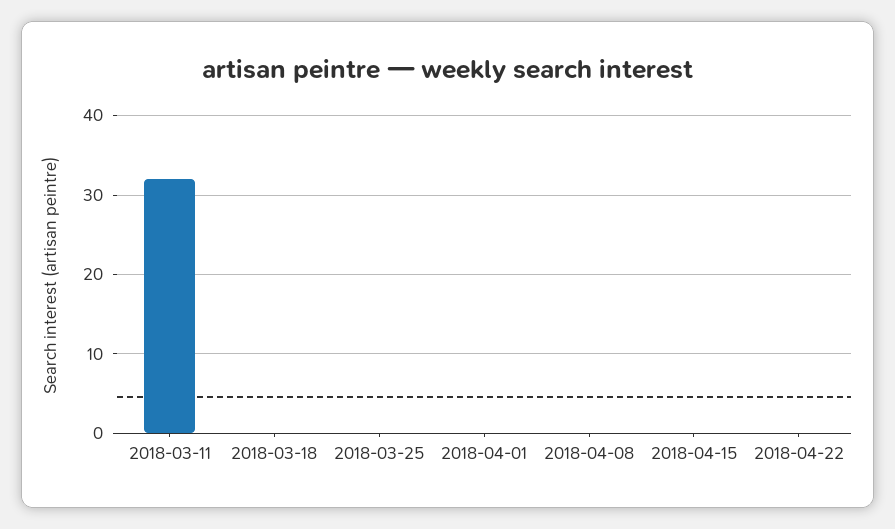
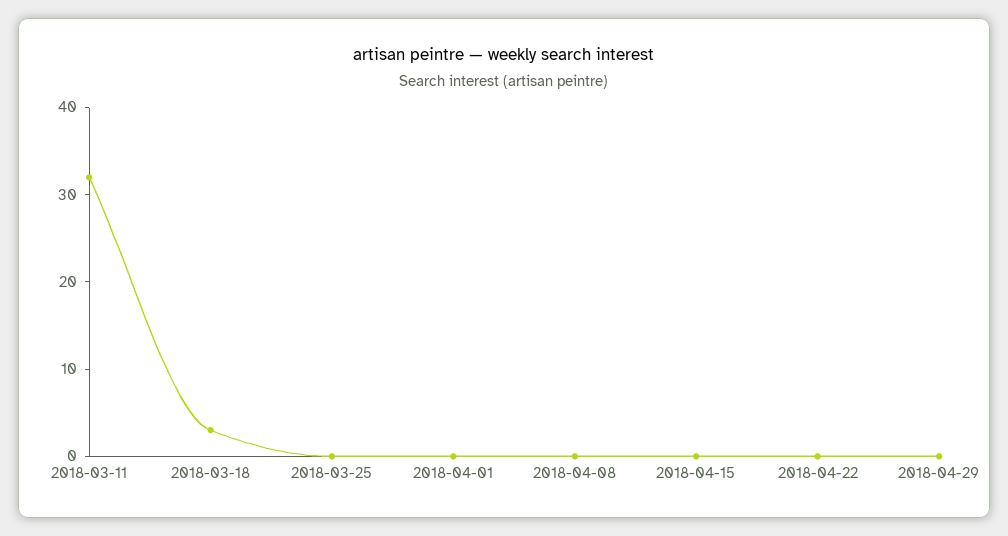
2018-03-18: 0 -> 3
2018-04-29: none -> 0

